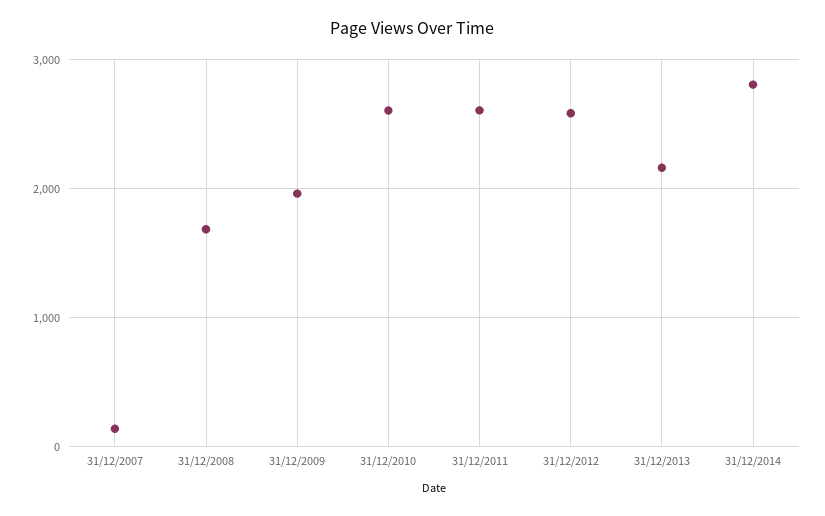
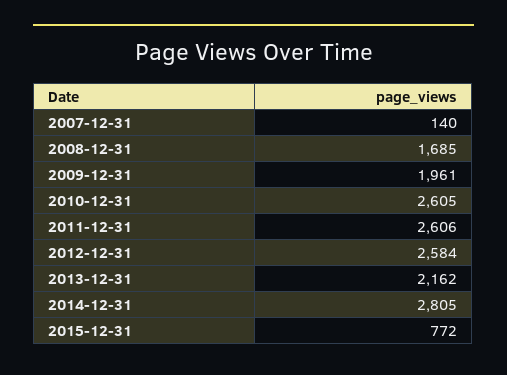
2015-12-31: none -> 772

